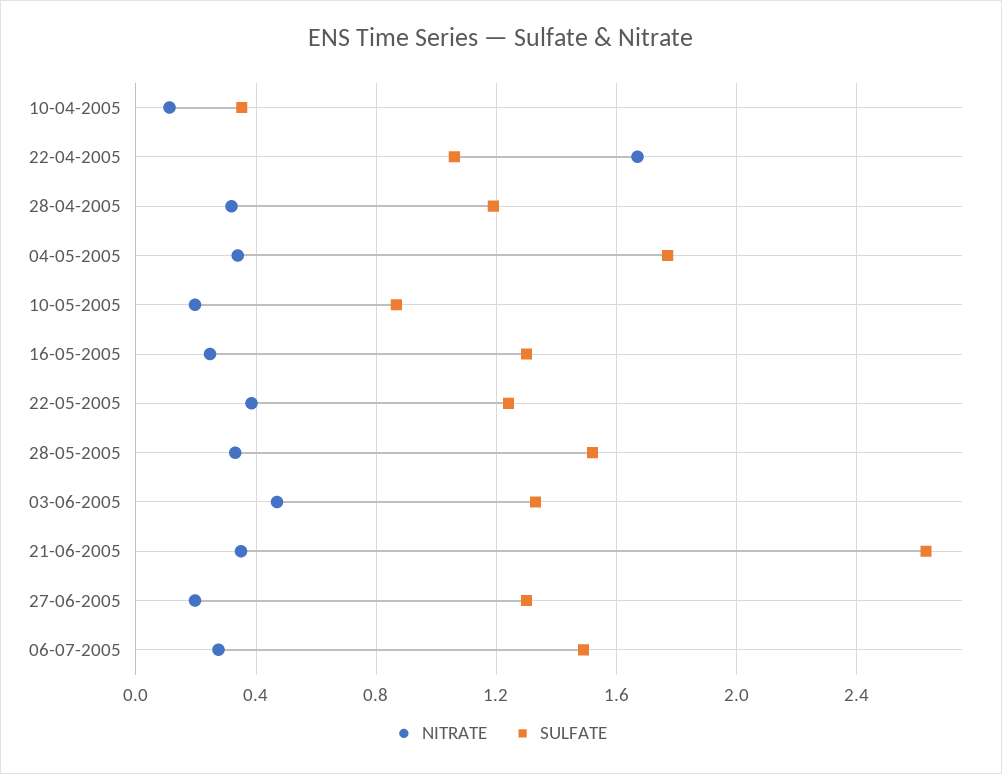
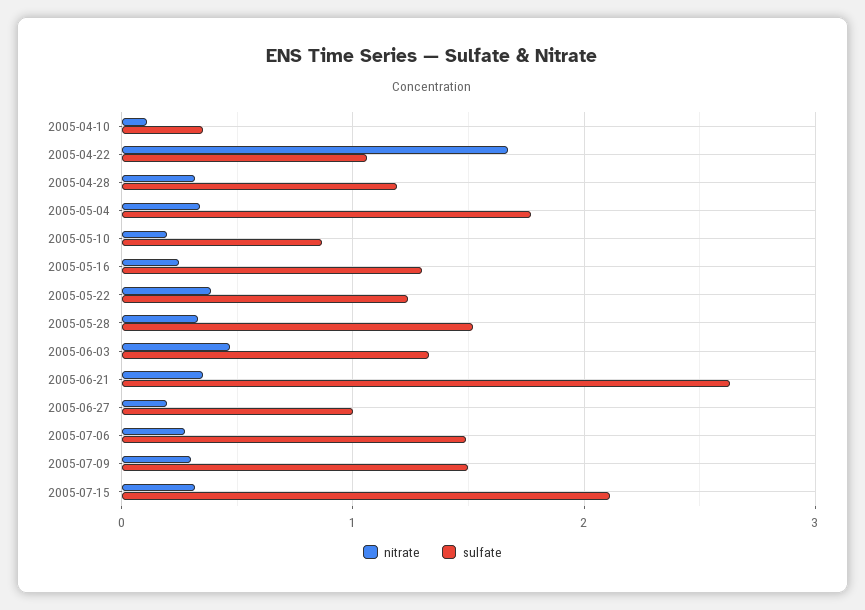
SULFATE, 27-06-2005: 1.3 -> 1
NITRATE, 2005-07-09: none -> 0.3
SULFATE, 2005-07-09: none -> 1.5
NITRATE, 2005-07-15: none -> 0.3
SULFATE, 2005-07-15: none -> 2.1

